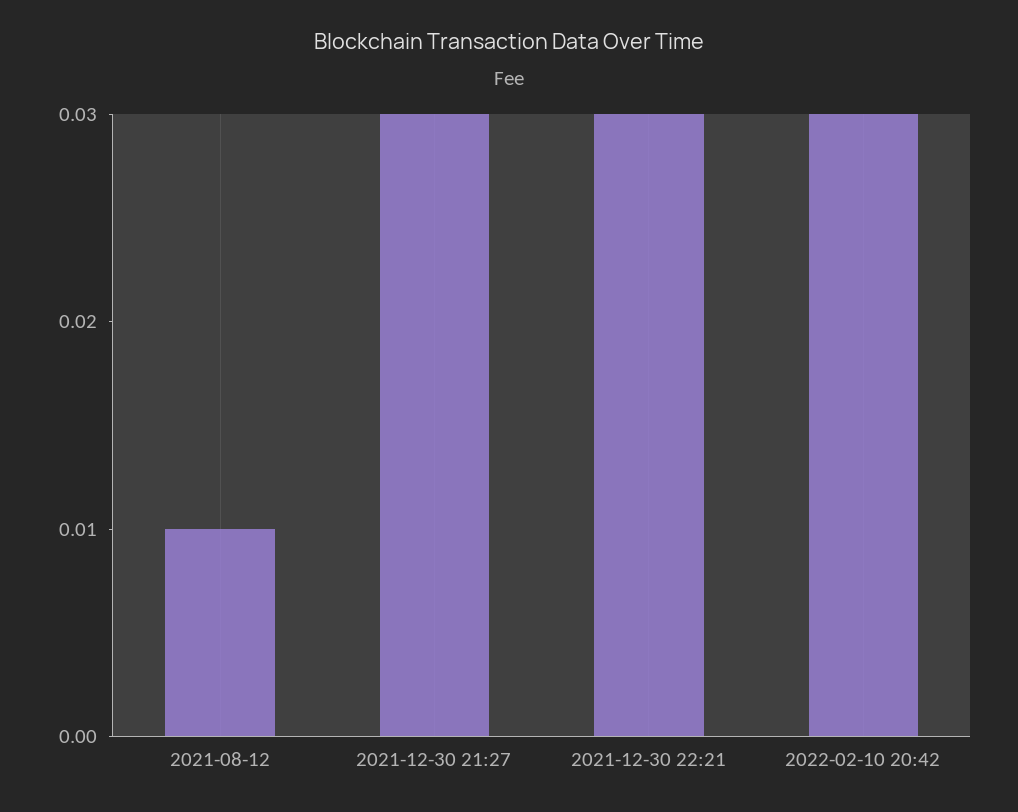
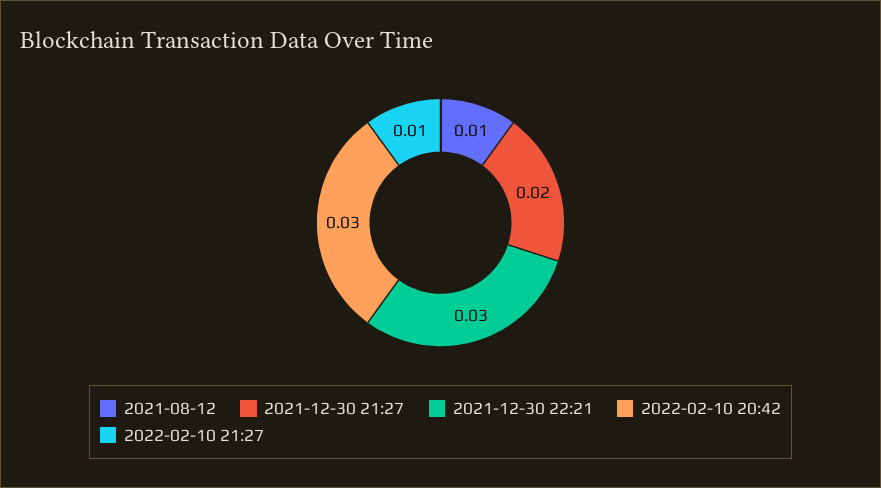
2021-12-30 21:27: 0.03 -> 0.02
2022-02-10 21:27: none -> 0.01

